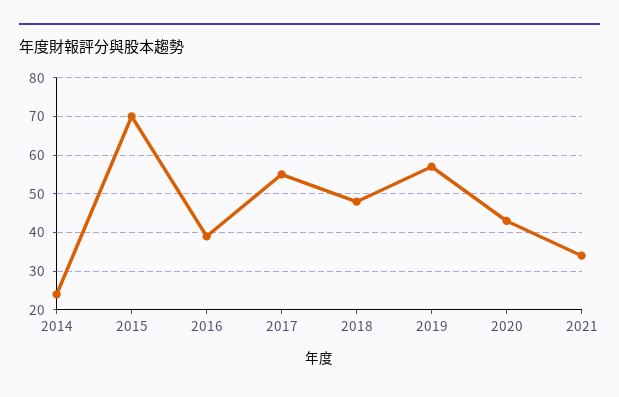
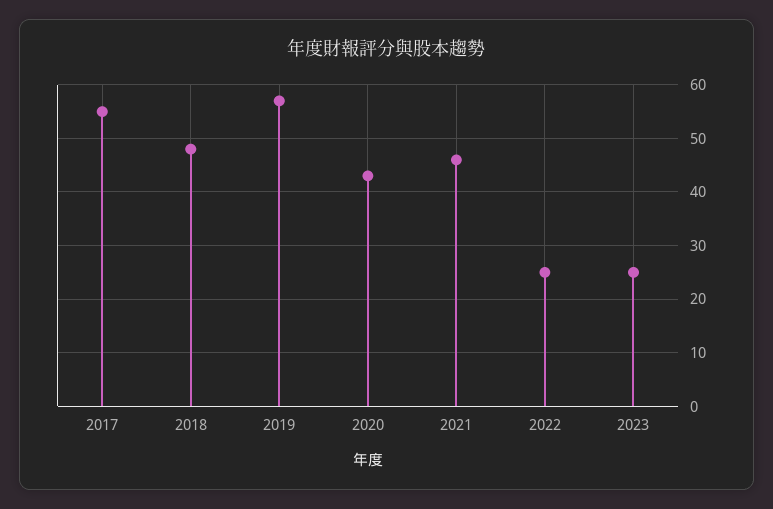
2014: 25 -> none
2015: 70 -> none
2016: 40 -> none
2021: 35 -> 45
2022: none -> 25
2023: none -> 25

